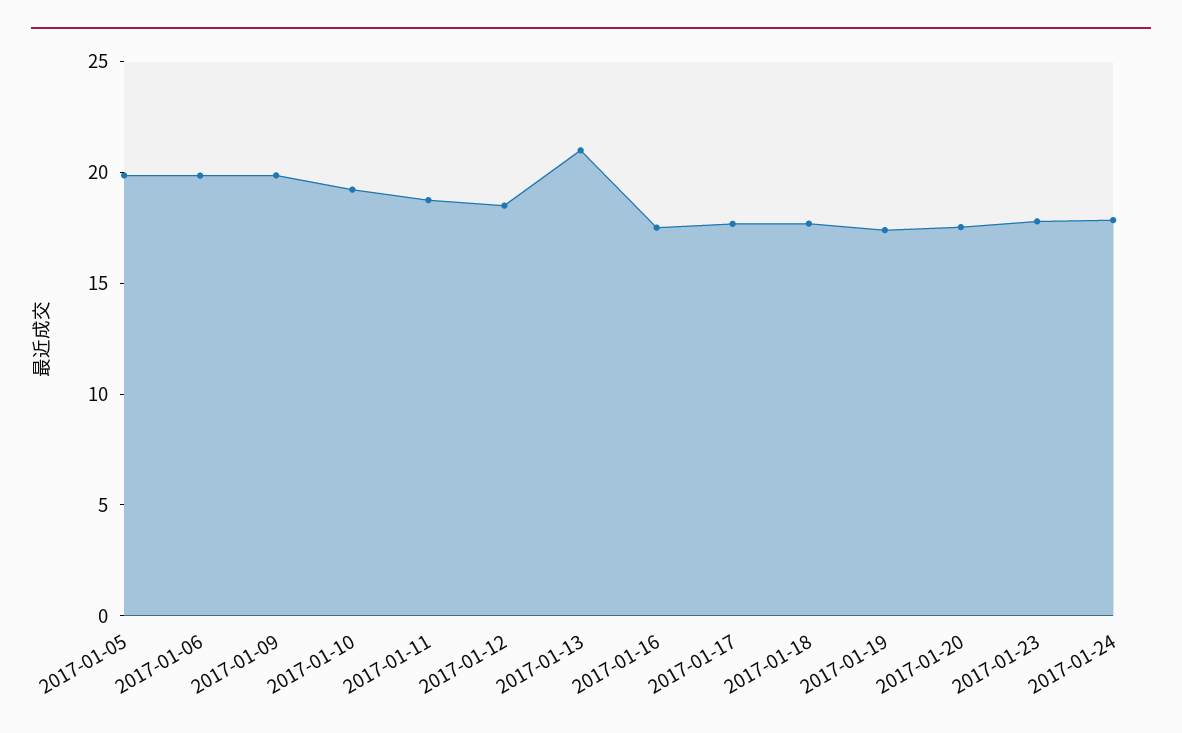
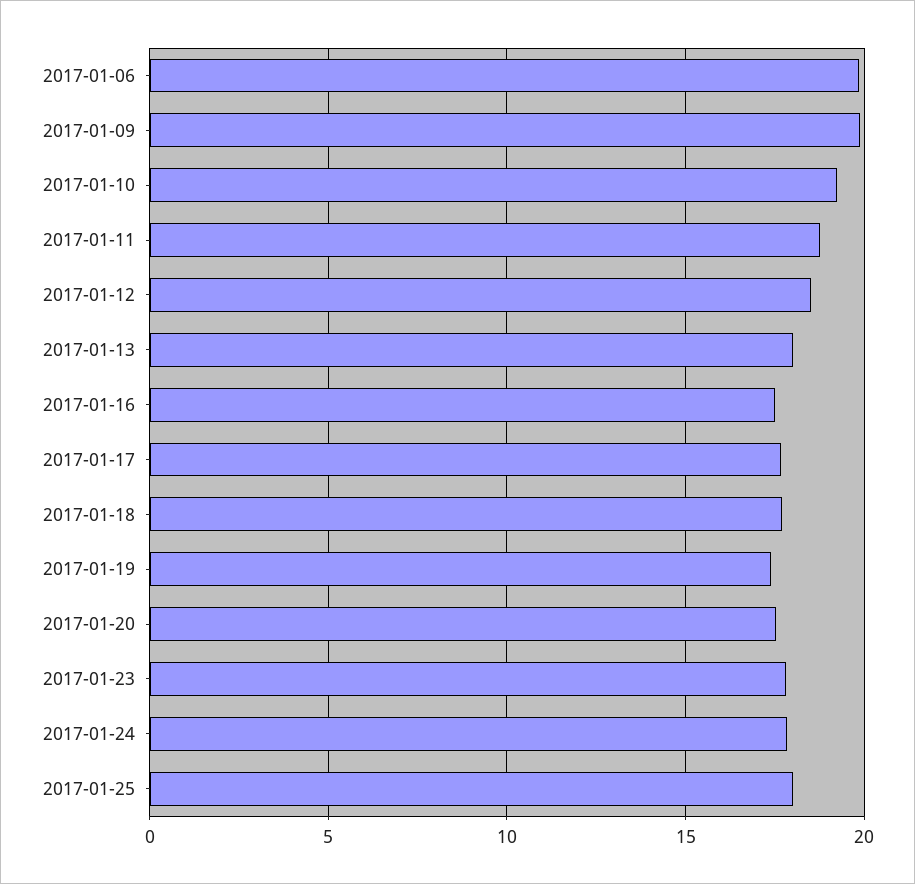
2017-01-05: 20 -> none
2017-01-13: 21 -> 18
2017-01-25: none -> 18

